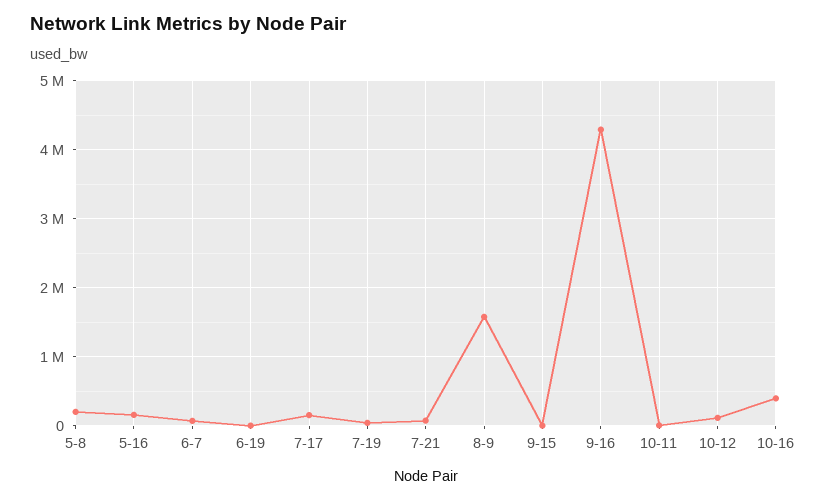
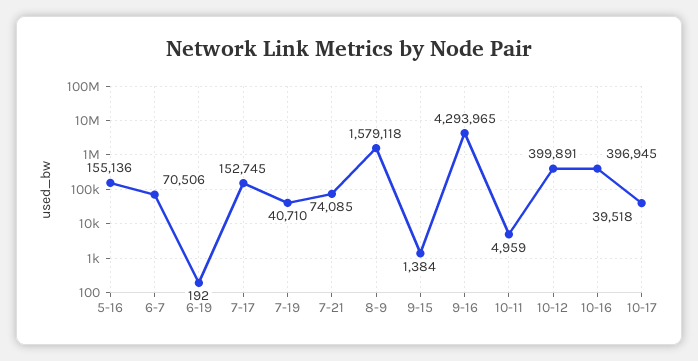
5-8: 200000 -> none
10-12: 100000 -> 399891
10-17: none -> 39518

